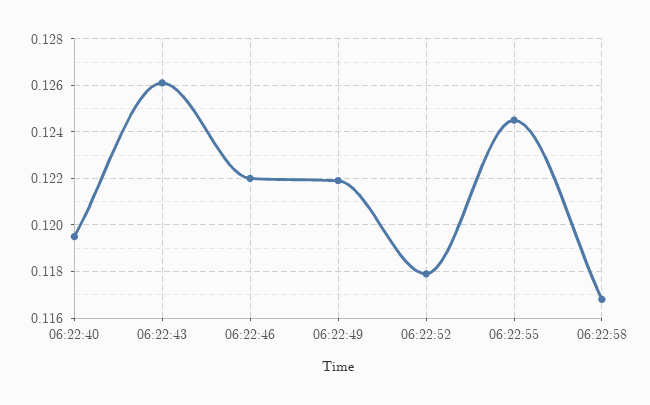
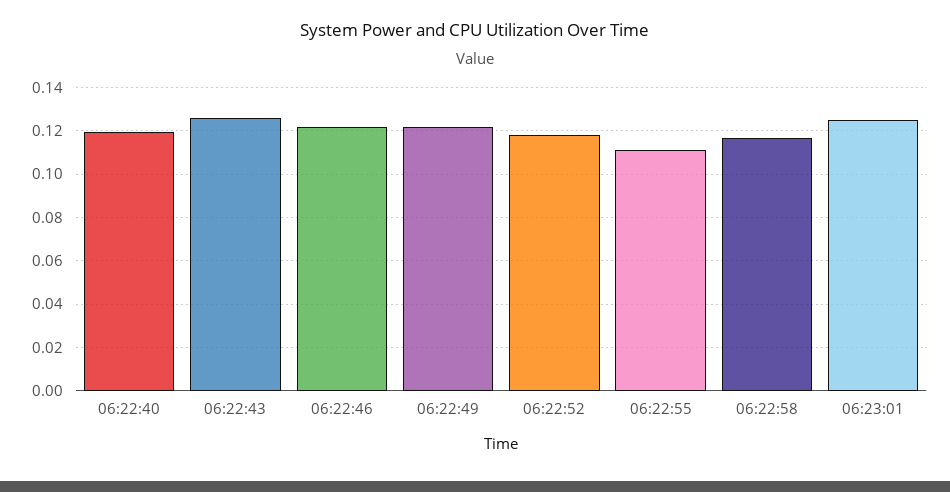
06:22:55: 0.1245 -> 0.11
06:23:01: none -> 0.125

